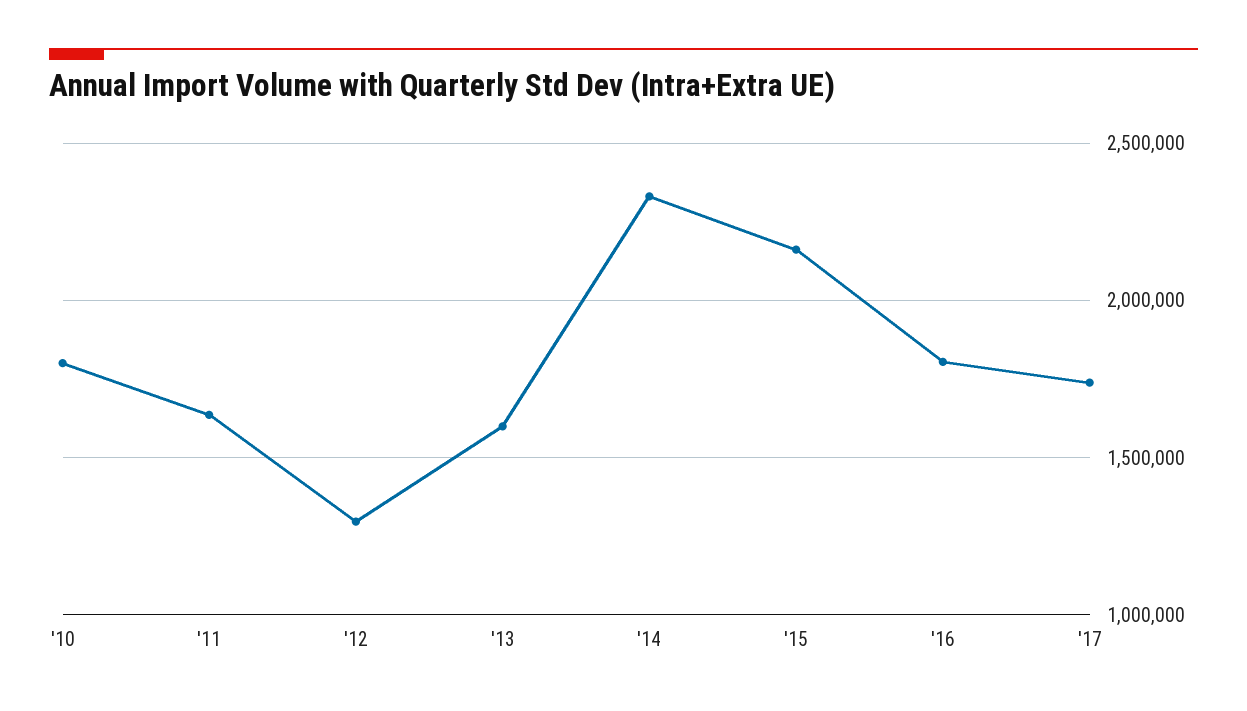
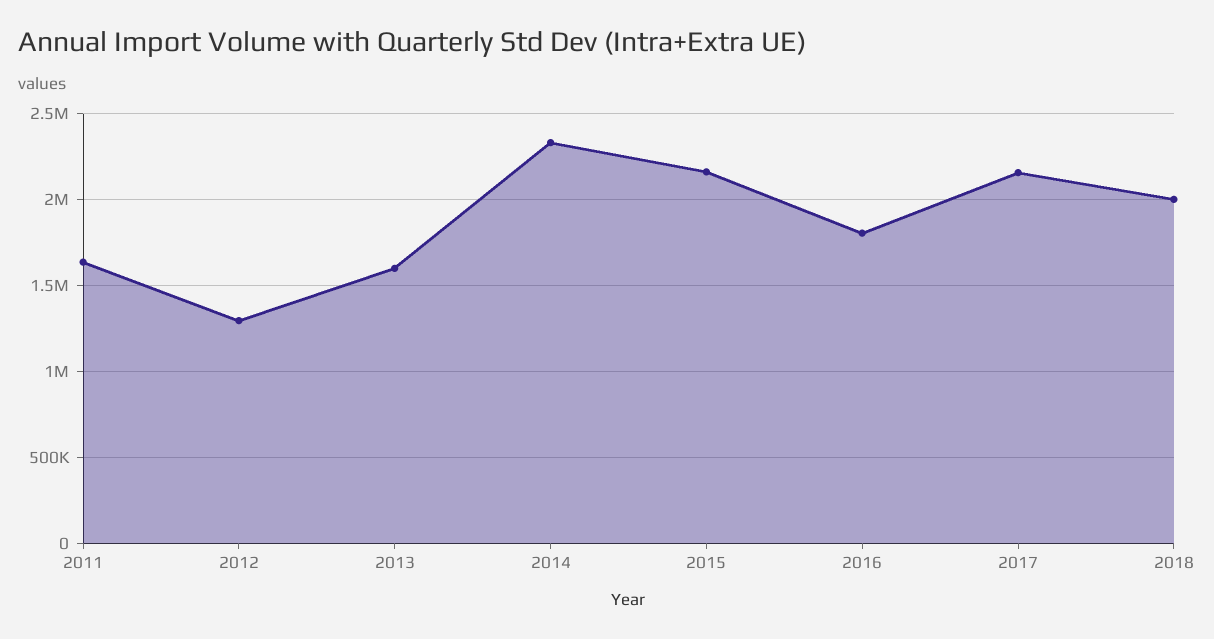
'10: 1800000 -> none
'17: 1750000 -> 2150000
2018: none -> 2000000

